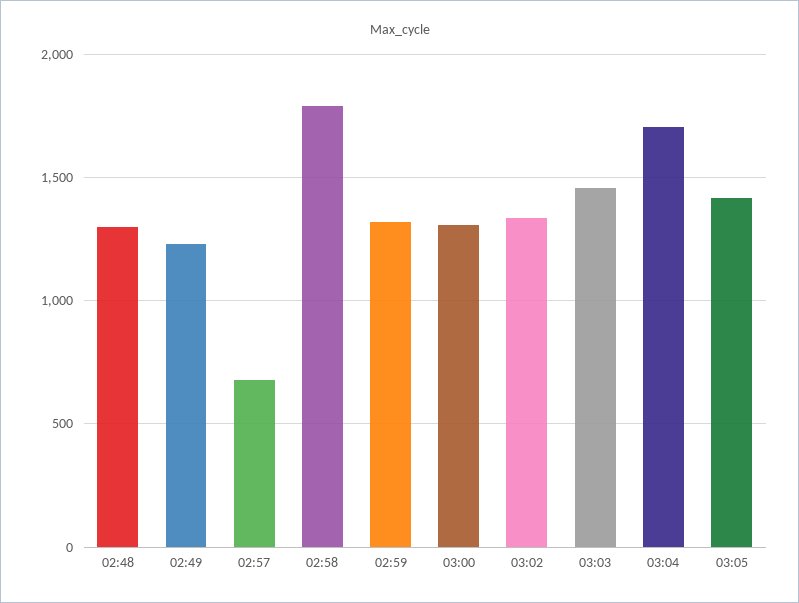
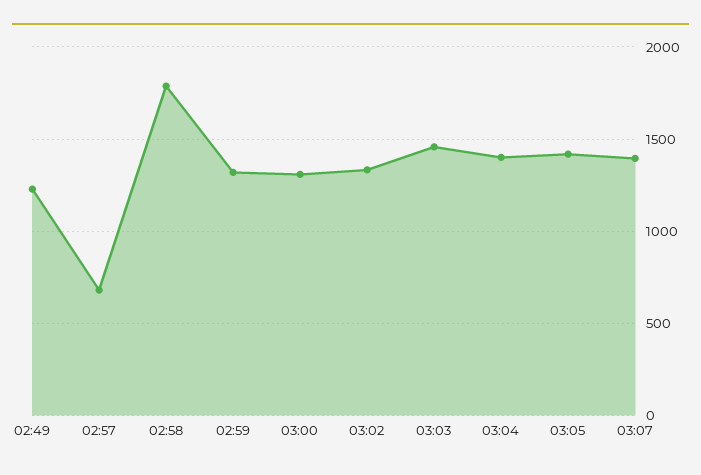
02:48: 1300 -> none
03:04: 1700 -> 1400
03:07: none -> 1400

